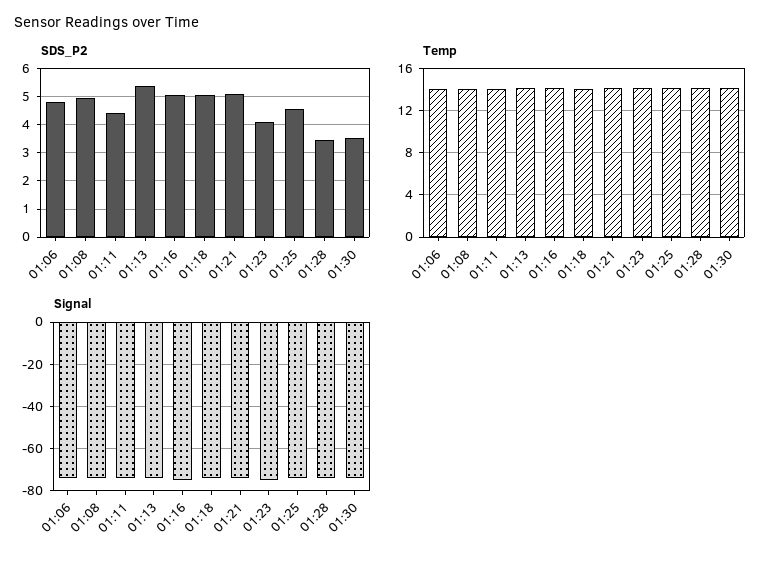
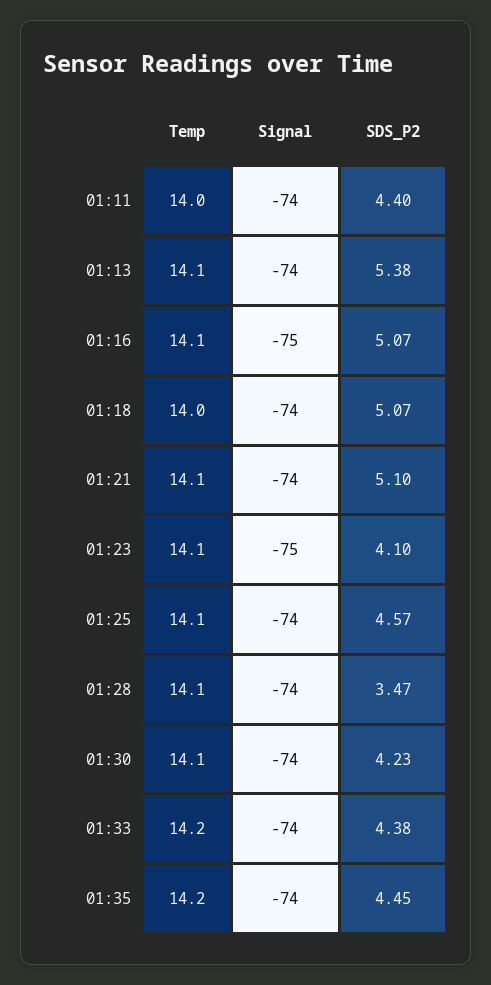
SDS_P2, 01:06: 4.75 -> none
SDS_P2, 01:08: 5 -> none
SDS_P2, 01:30: 3.5 -> 4.23
Temp, 01:06: 14 -> none
Temp, 01:08: 14 -> none
Signal, 01:06: -75 -> none
Signal, 01:08: -75 -> none
Temp, 01:33: none -> 14.2
Signal, 01:33: none -> -74
SDS_P2, 01:33: none -> 4.38
Temp, 01:35: none -> 14.2
Signal, 01:35: none -> -74
SDS_P2, 01:35: none -> 4.45

